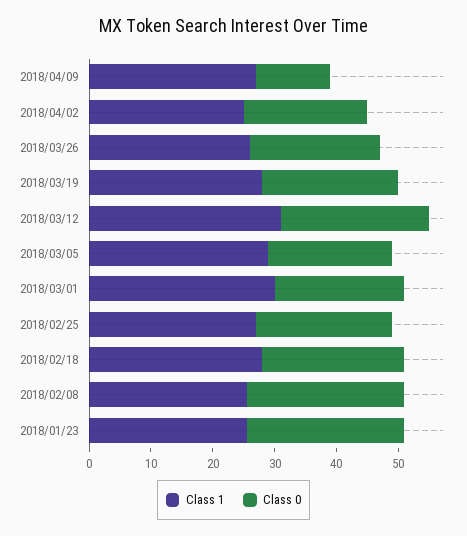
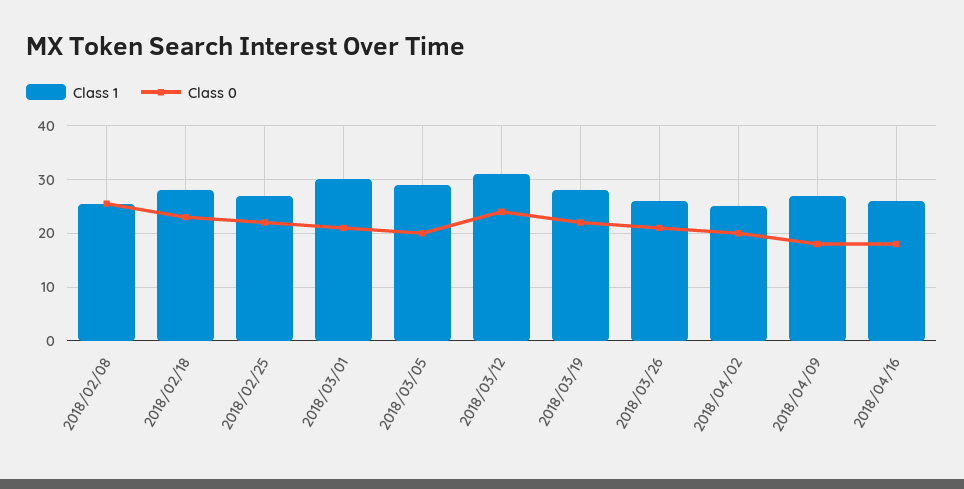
Class 0, 2018/04/09: 12 -> 18
Class 1, 2018/01/23: 26 -> none
Class 0, 2018/01/23: 26 -> none
Class 1, 2018/04/16: none -> 26
Class 0, 2018/04/16: none -> 18

